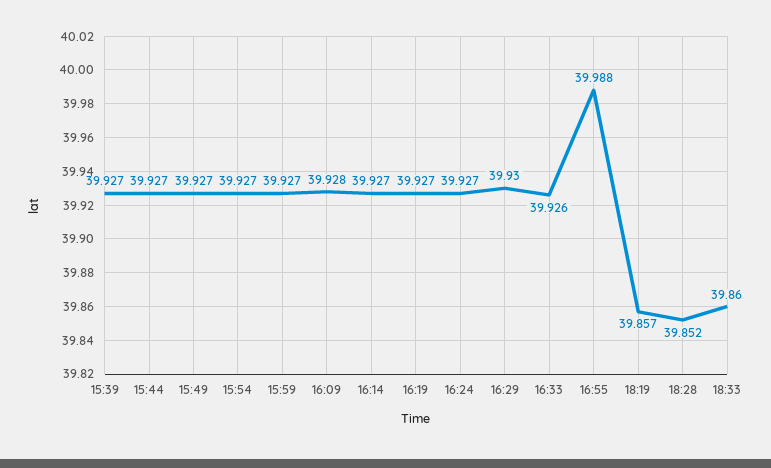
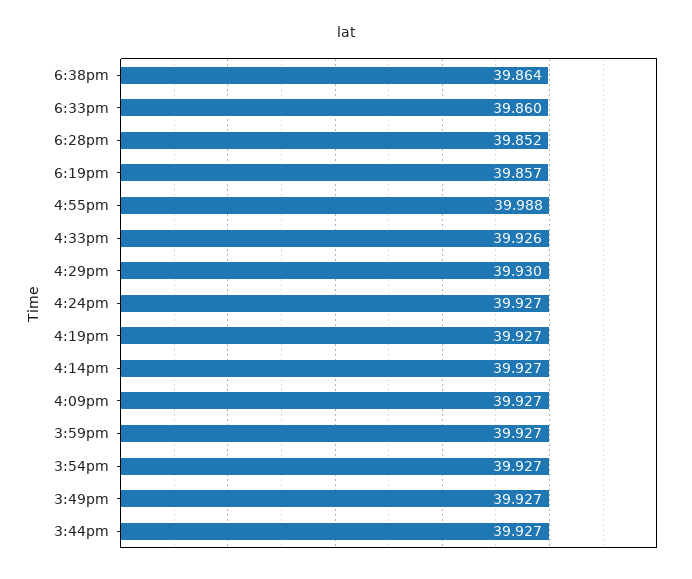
15:39: 39.927 -> none
16:09: 39.928 -> 39.927
6:38pm: none -> 39.864

